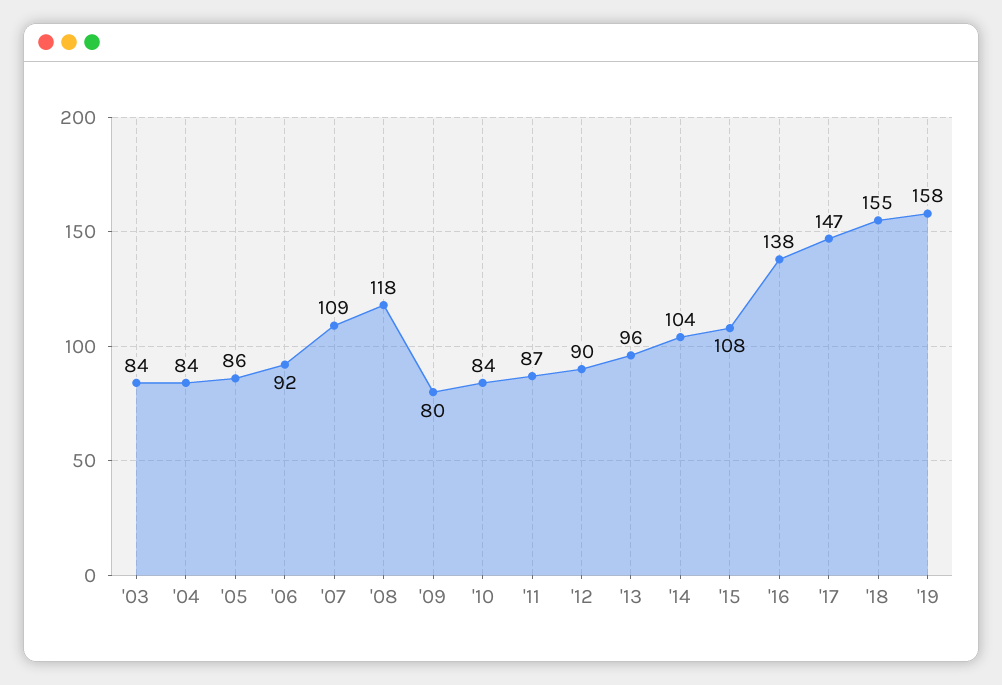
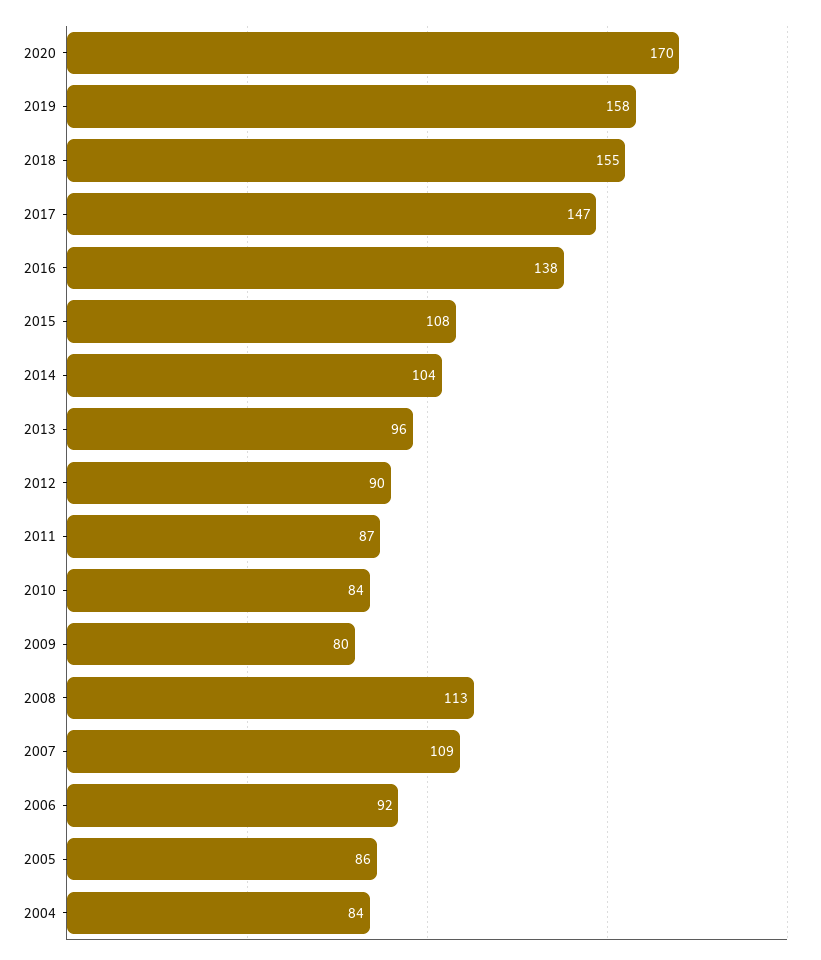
'03: 84 -> none
'08: 118 -> 113
2020: none -> 170

